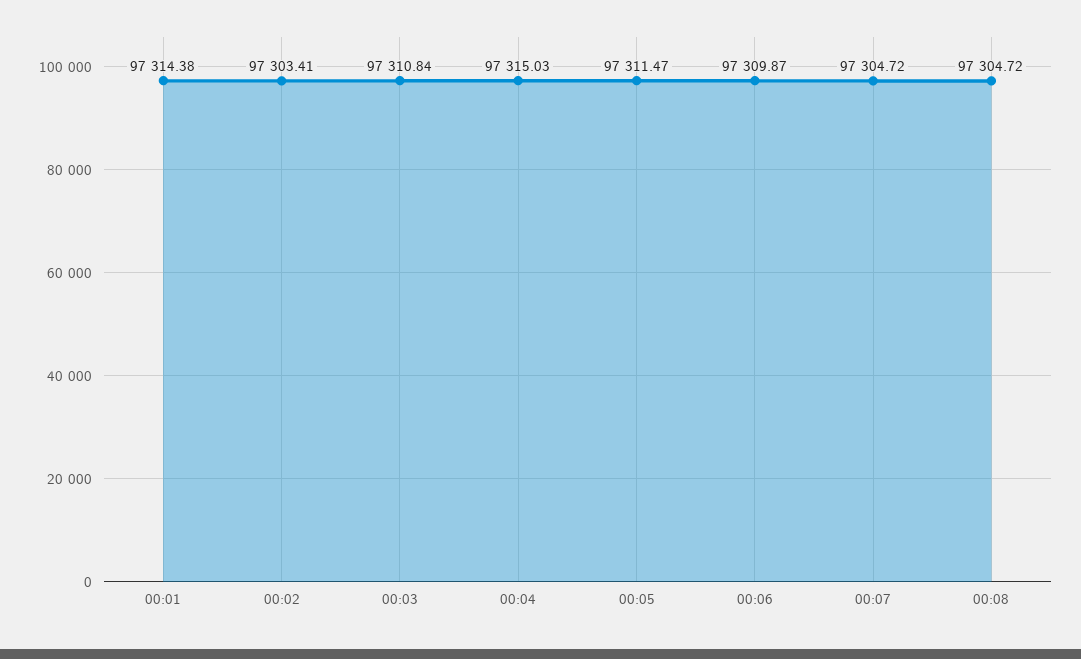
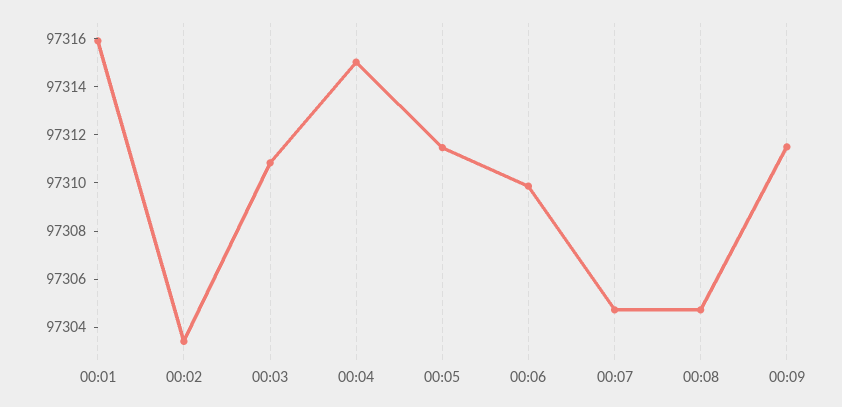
00:01: 97314.38 -> 97316
00:09: none -> 97311.5

